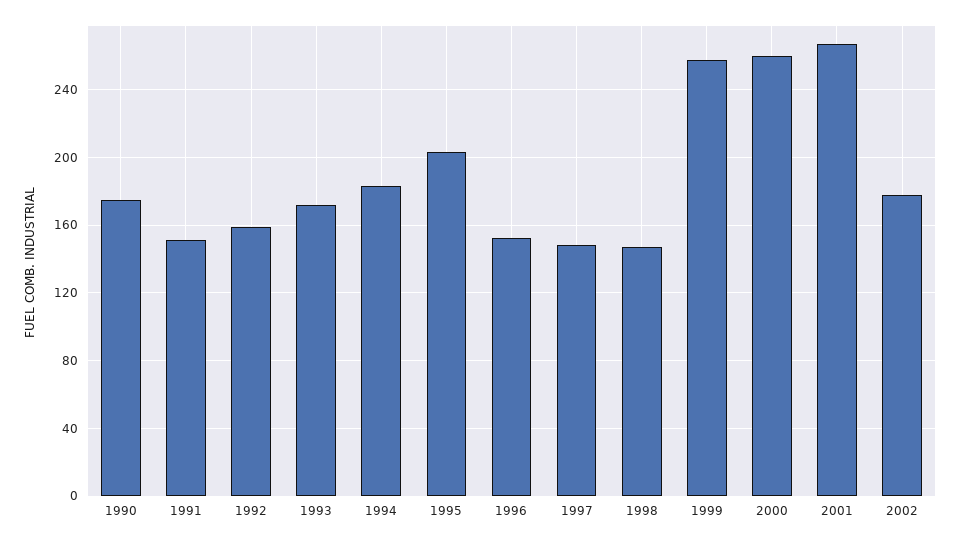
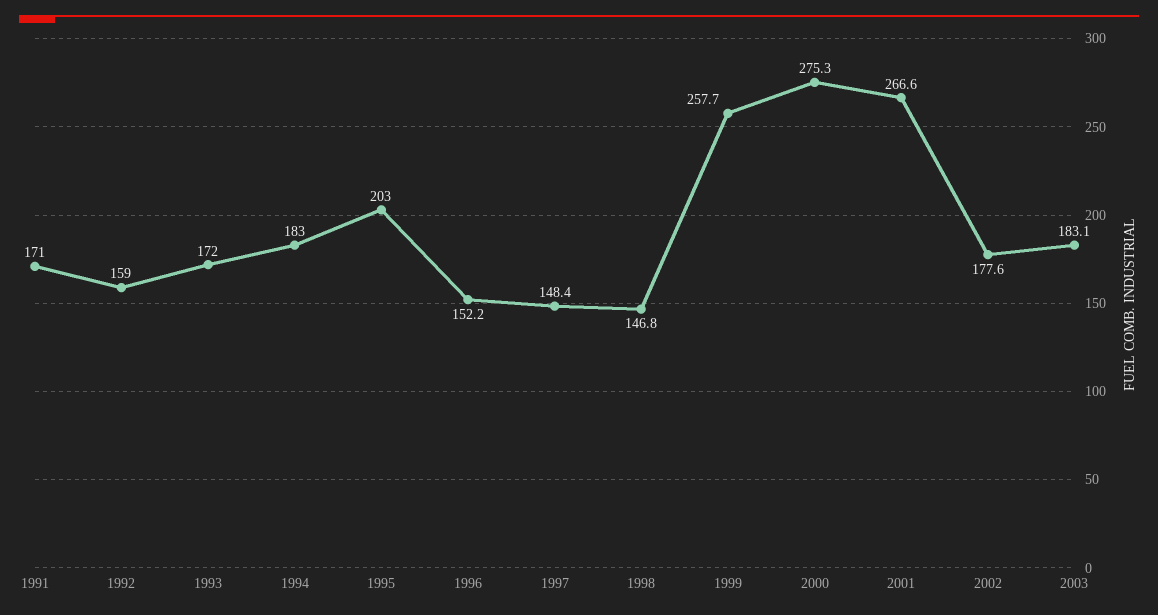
1990: 175 -> none
1991: 150 -> 171
2000: 260 -> 275.3
2003: none -> 183.1

